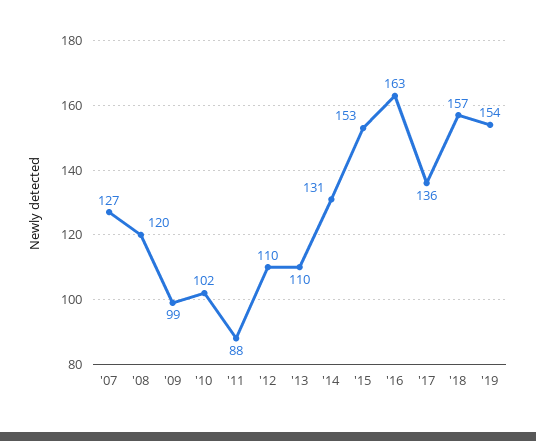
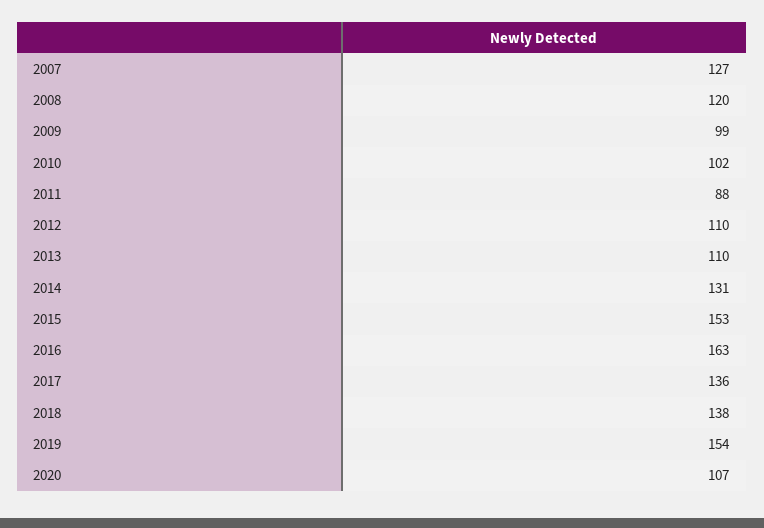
'18: 157 -> 138
2020: none -> 107

